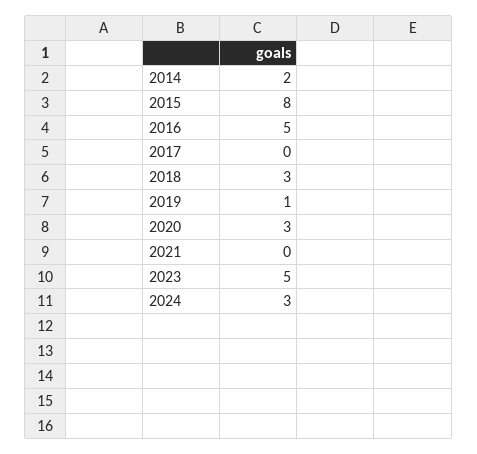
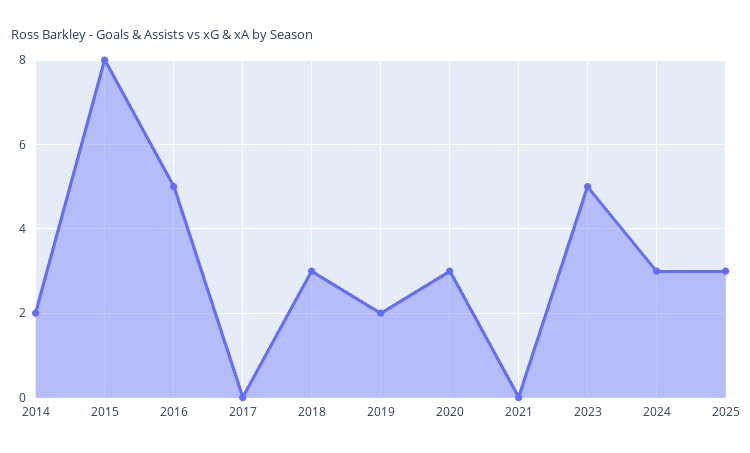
2019: 1 -> 2
2025: none -> 3

